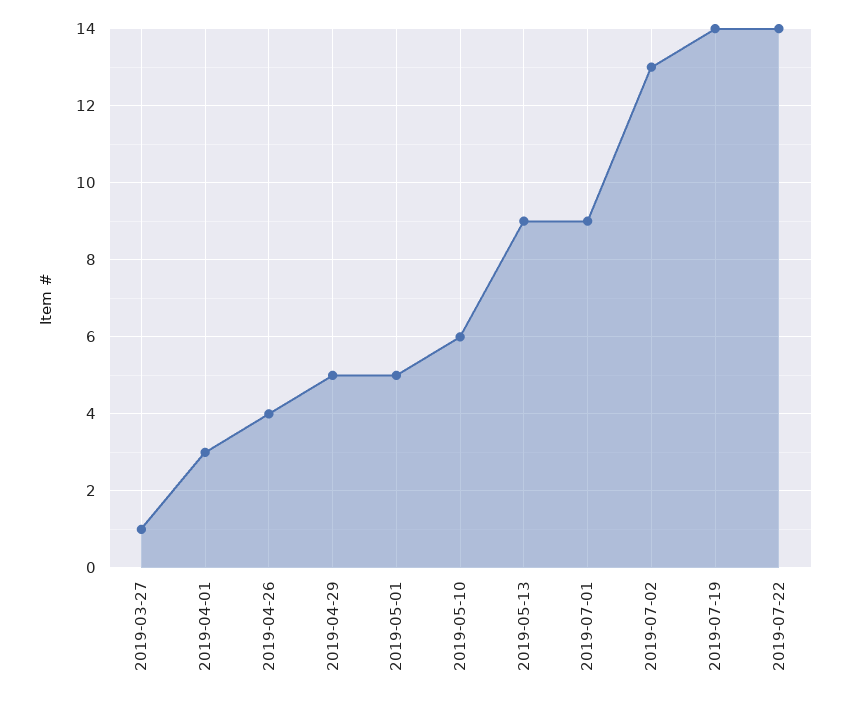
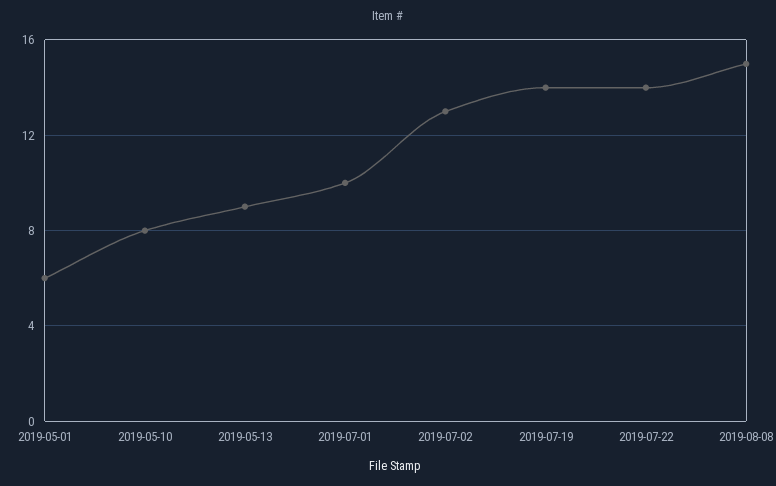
2019-03-27: 1 -> none
2019-04-01: 3 -> none
2019-04-26: 4 -> none
2019-04-29: 5 -> none
2019-05-01: 5 -> 6
2019-05-10: 6 -> 8
2019-07-01: 9 -> 10
2019-08-08: none -> 15

